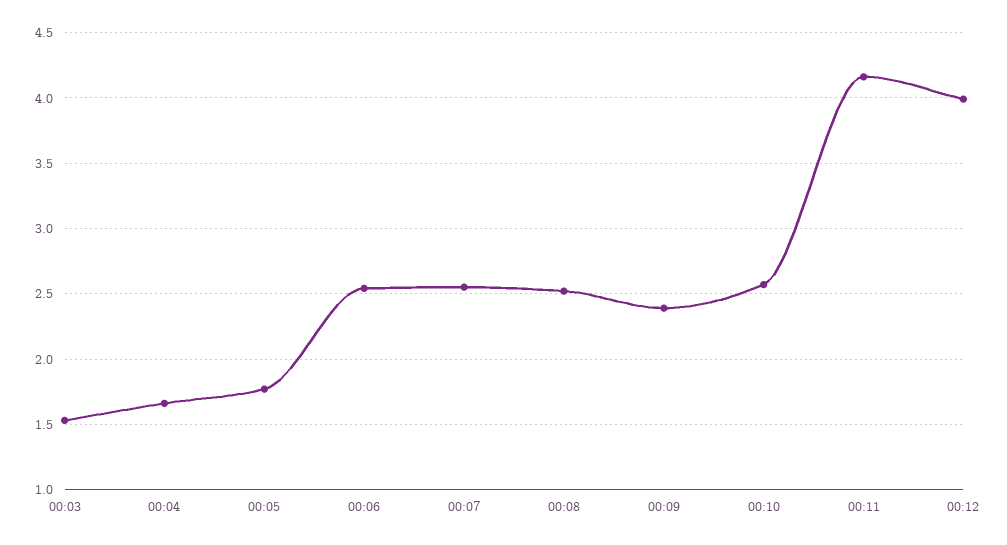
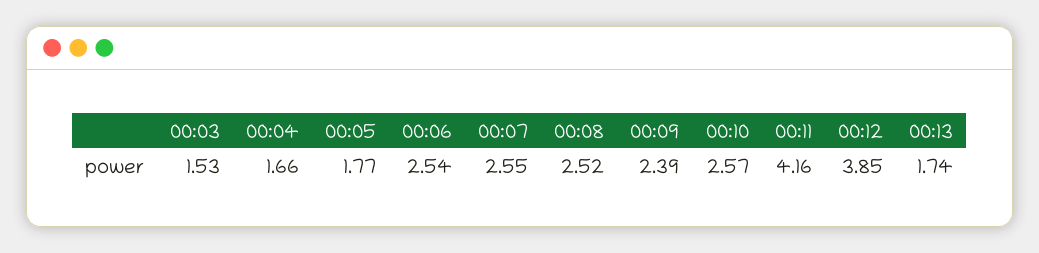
00:12: 4 -> 3.85
00:13: none -> 1.74

